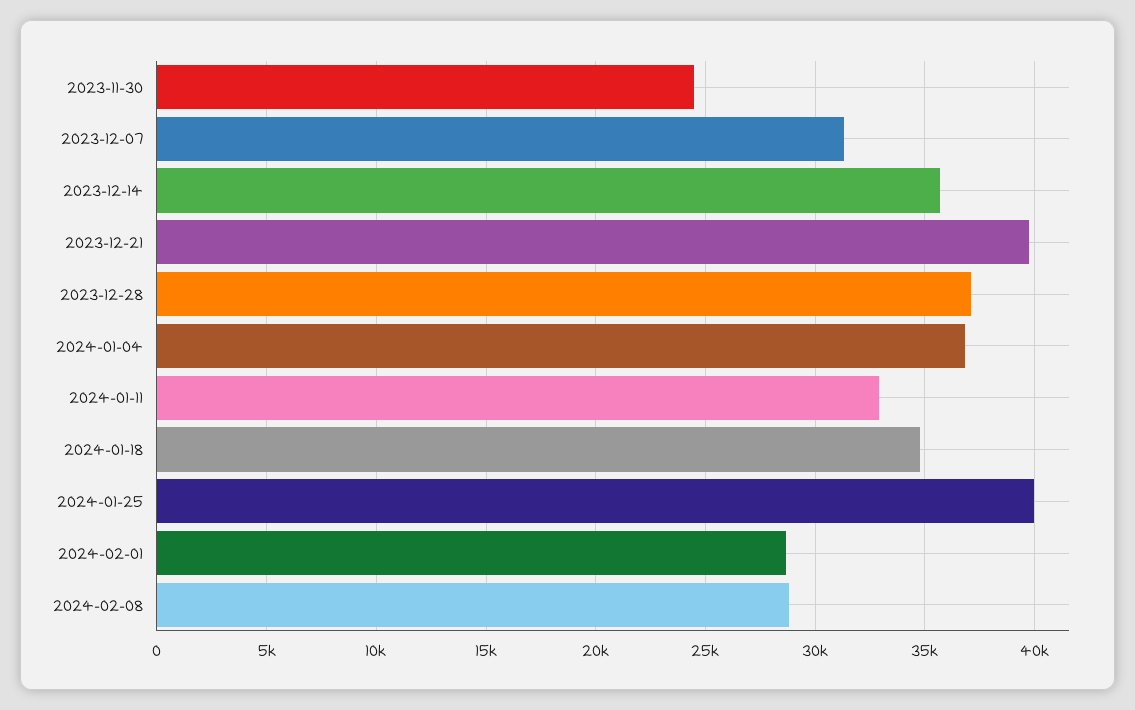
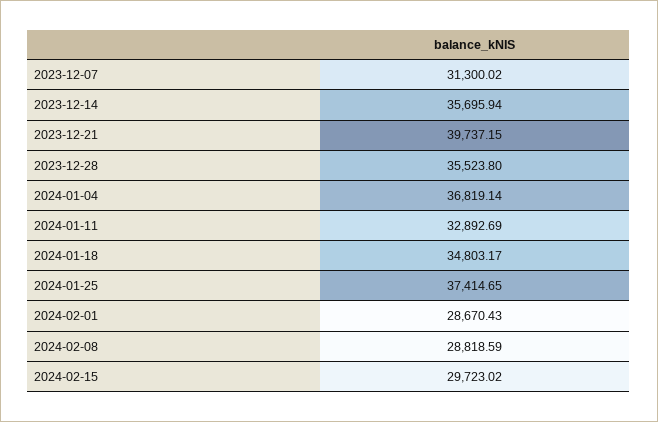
2023-11-30: 24500 -> none
2023-12-28: 37000 -> 35523.8
2024-01-25: 40000 -> 37414.65
2024-02-15: none -> 29723.02

